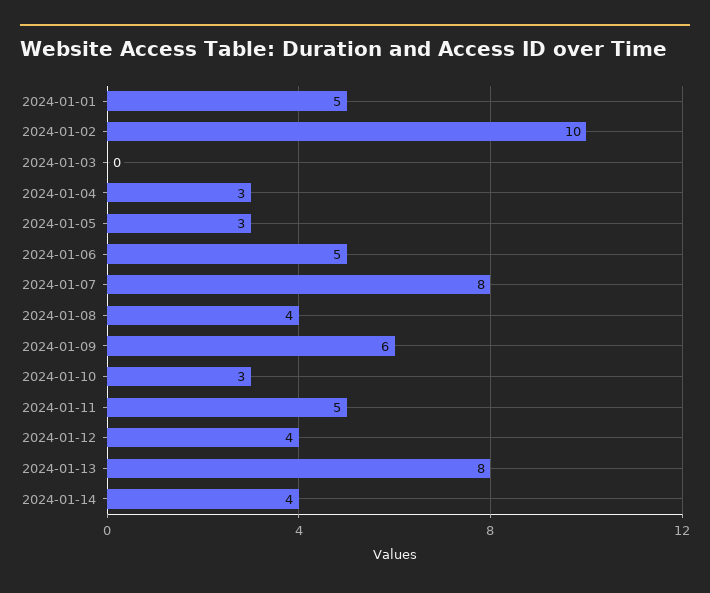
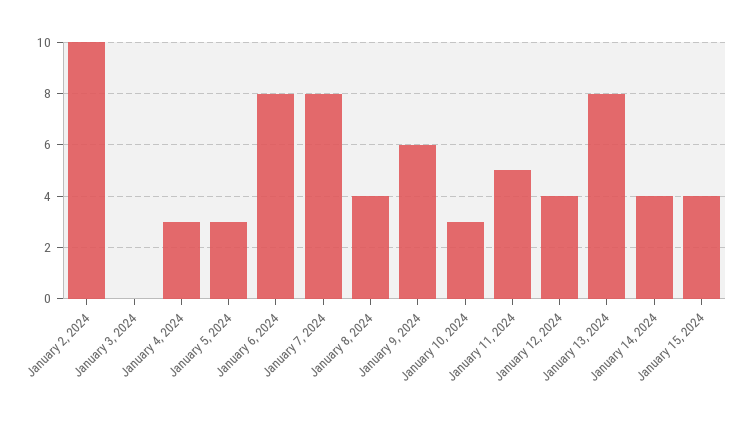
2024-01-01: 5 -> none
2024-01-06: 5 -> 8
January 15, 2024: none -> 4

